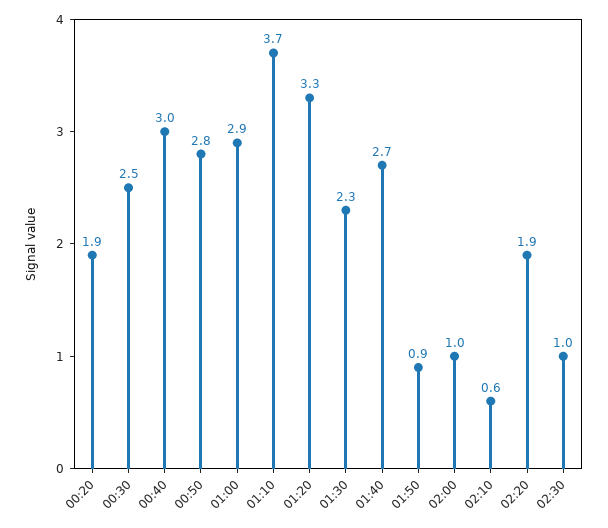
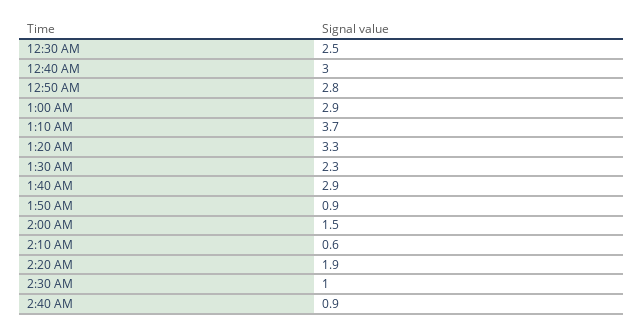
00:20: 1.9 -> none
01:40: 2.7 -> 2.9
02:00: 1 -> 1.5
2:40 AM: none -> 0.9

